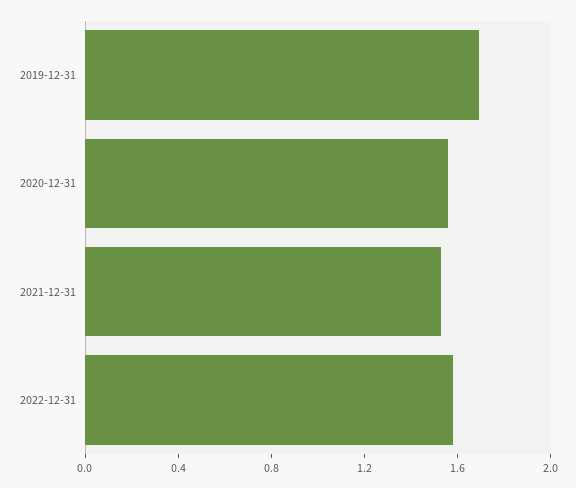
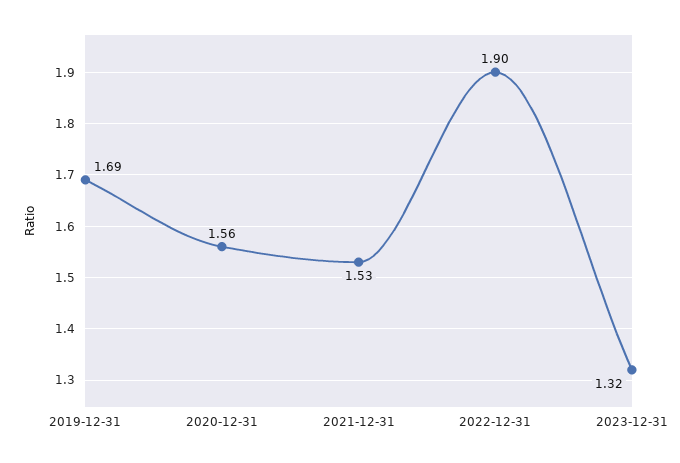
2022-12-31: 1.6 -> 1.9
2023-12-31: none -> 1.32

